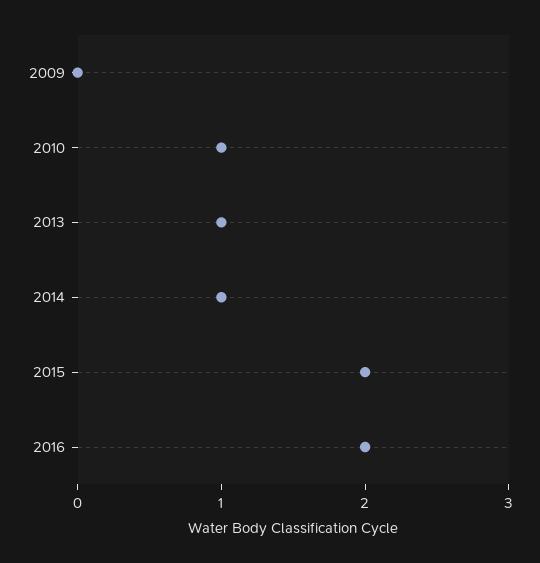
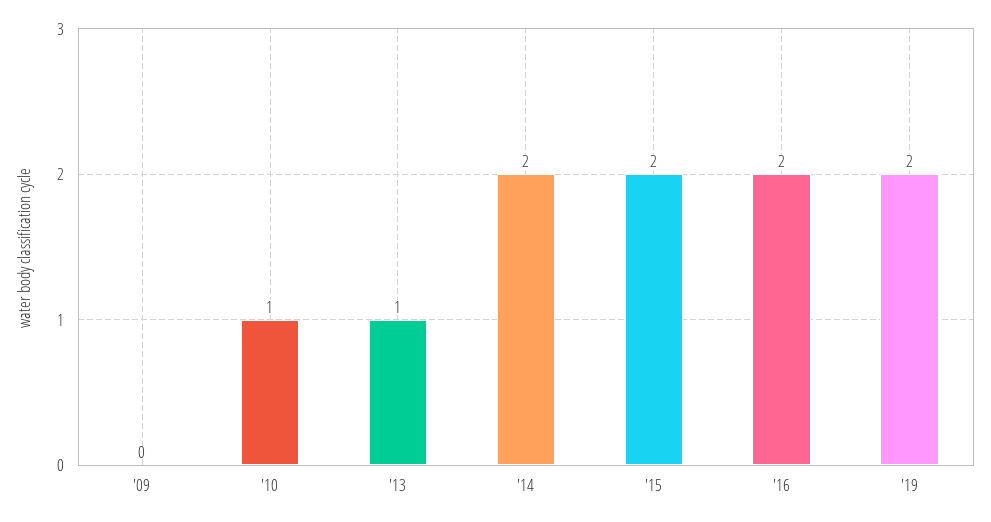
2014: 1 -> 2
'19: none -> 2

